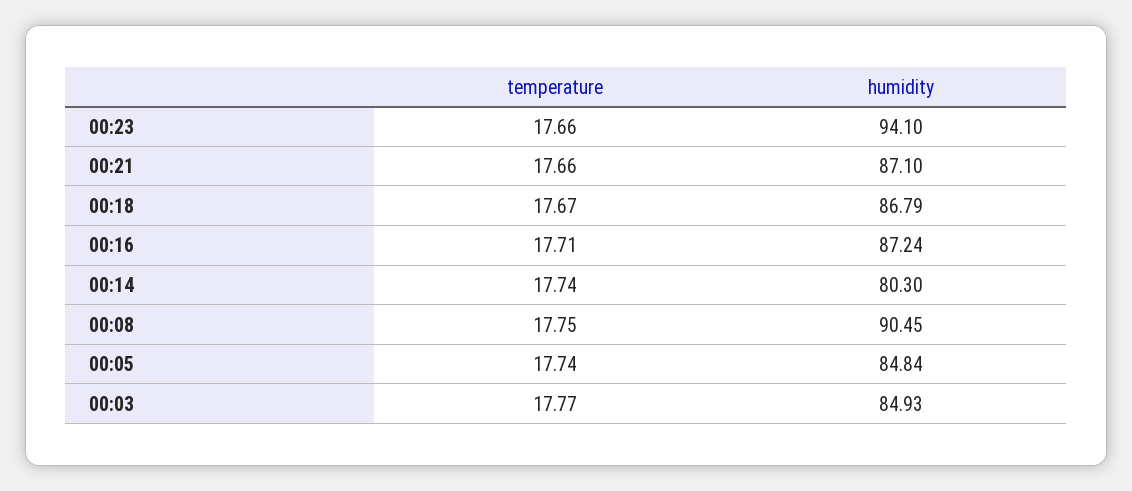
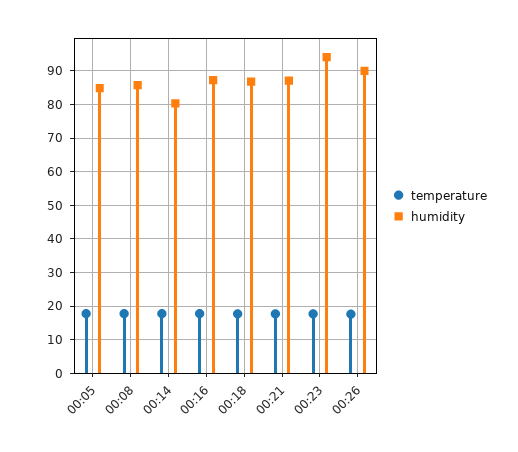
humidity, 00:08: 90.45 -> 86
temperature, 00:03: 17.77 -> none
humidity, 00:03: 84.93 -> none
temperature, 00:26: none -> 18
humidity, 00:26: none -> 90

